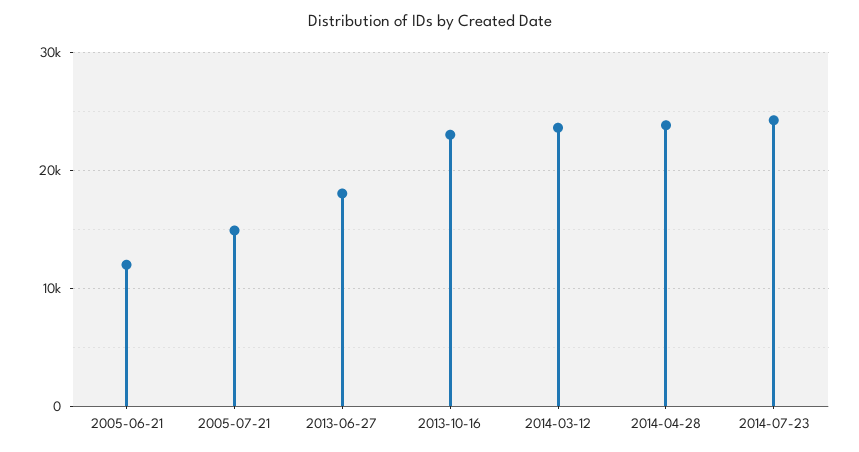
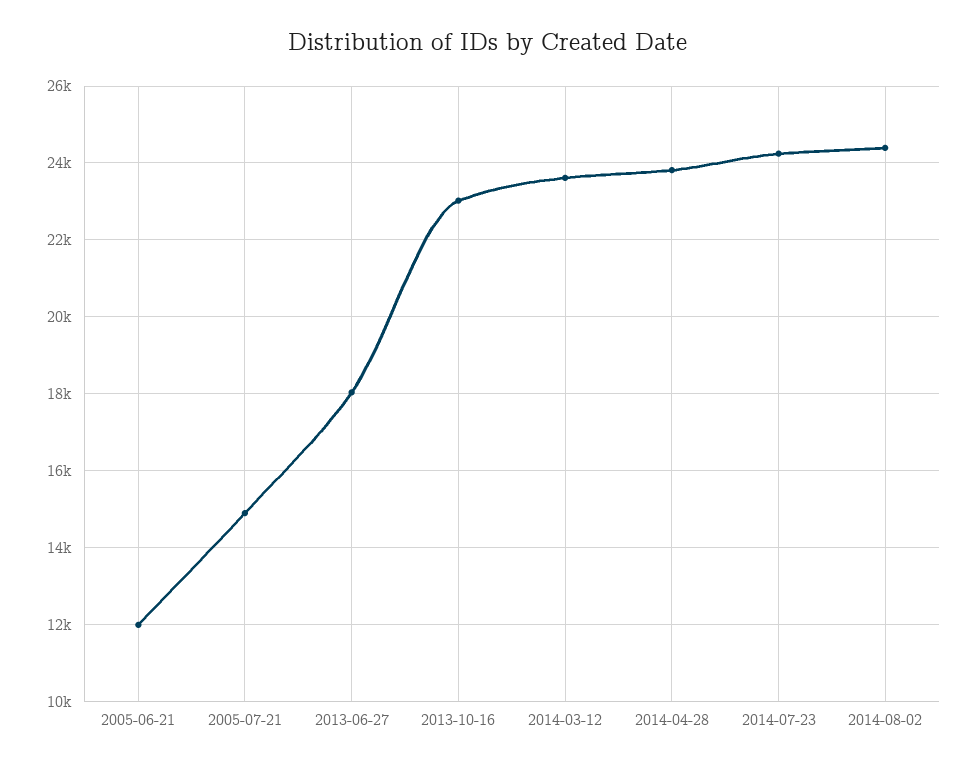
2014-08-02: none -> 24400

